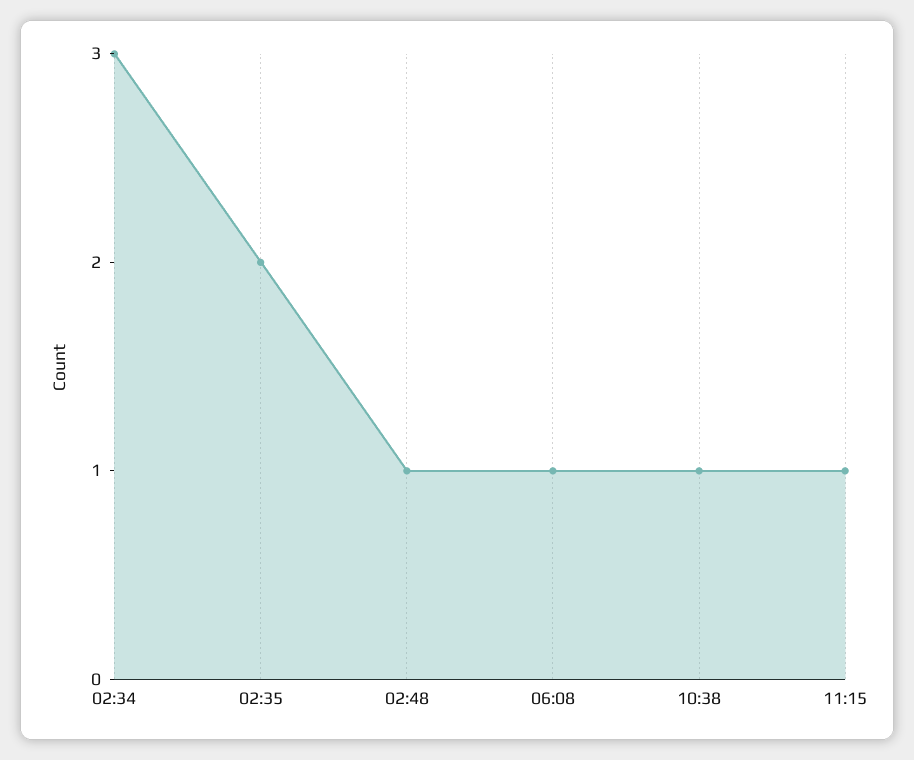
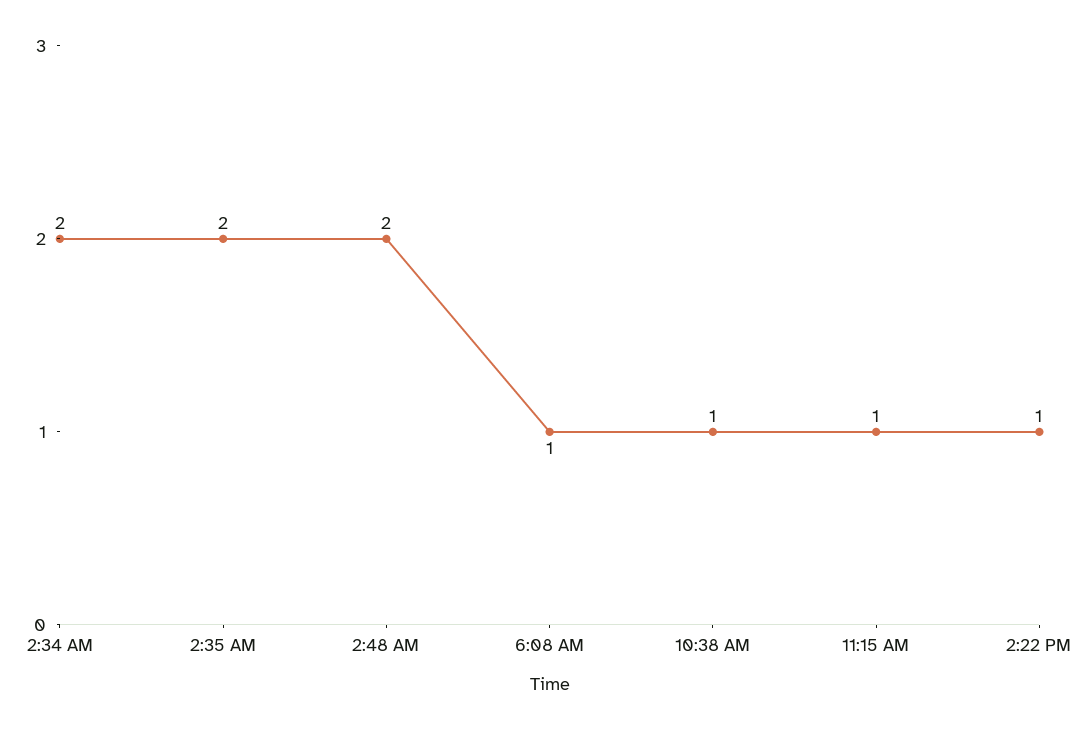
02:34: 3 -> 2
02:48: 1 -> 2
2:22 PM: none -> 1

